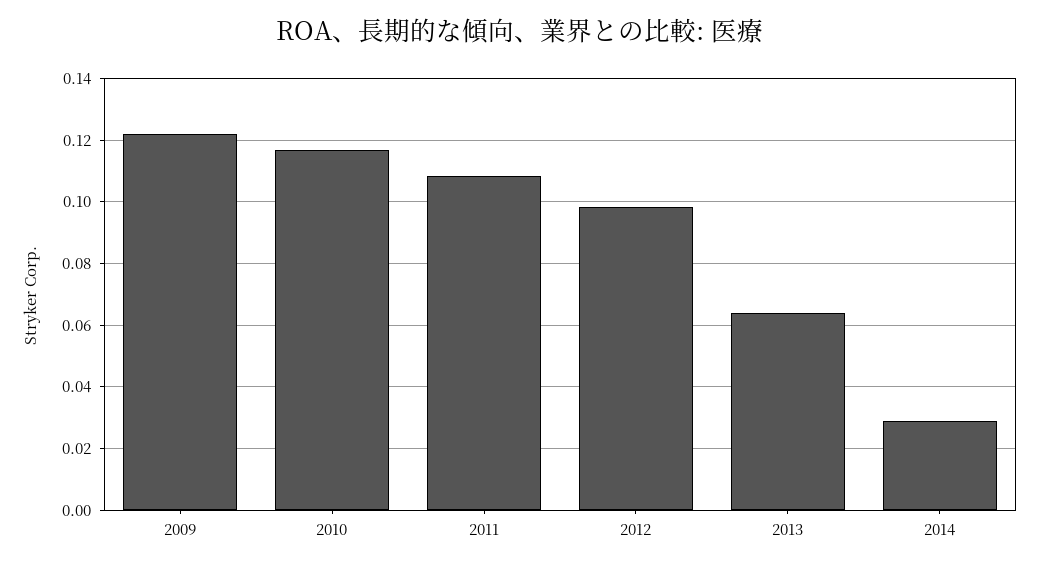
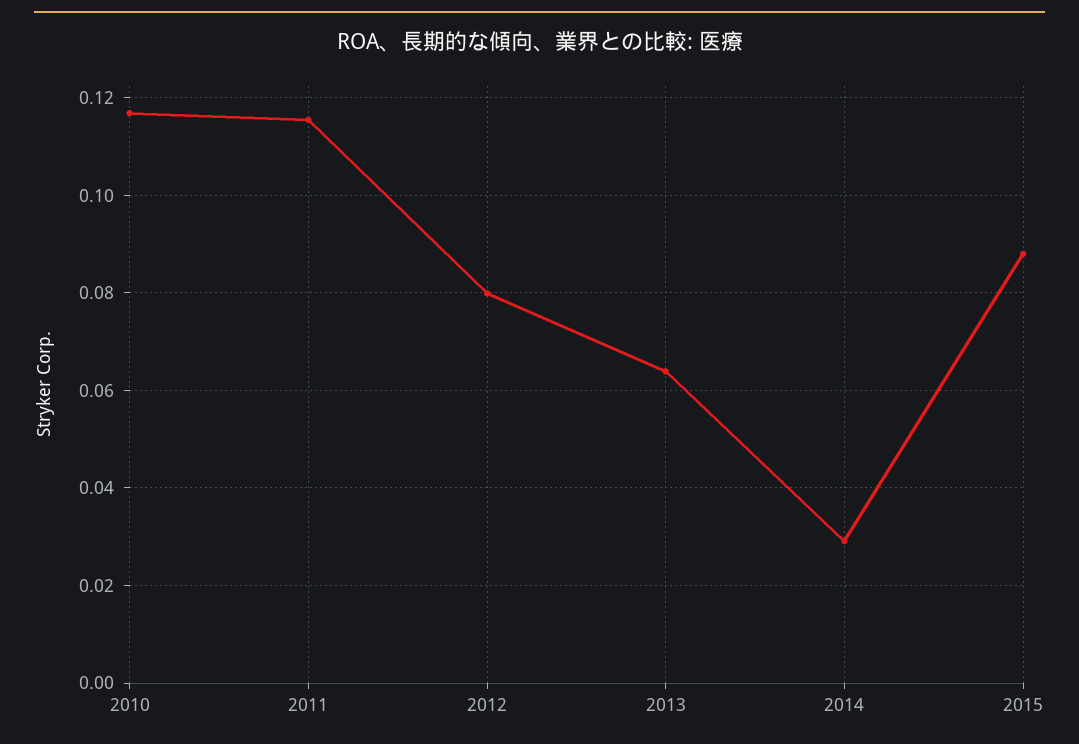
2009: 0.122 -> none
2011: 0.108 -> 0.116
2012: 0.098 -> 0.08
2015: none -> 0.088

